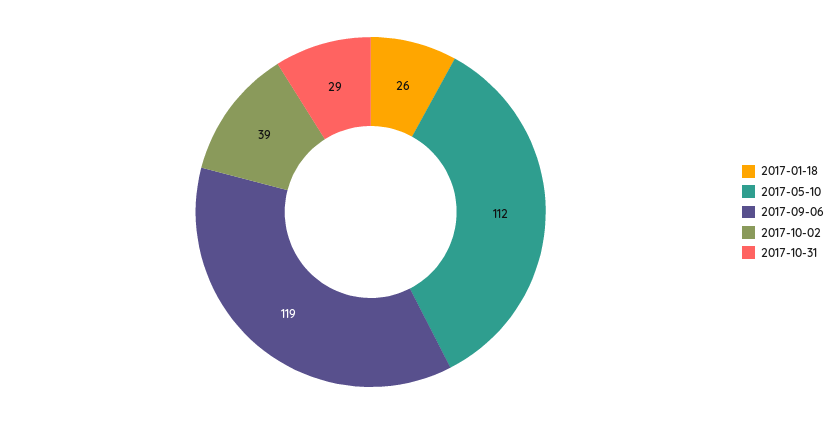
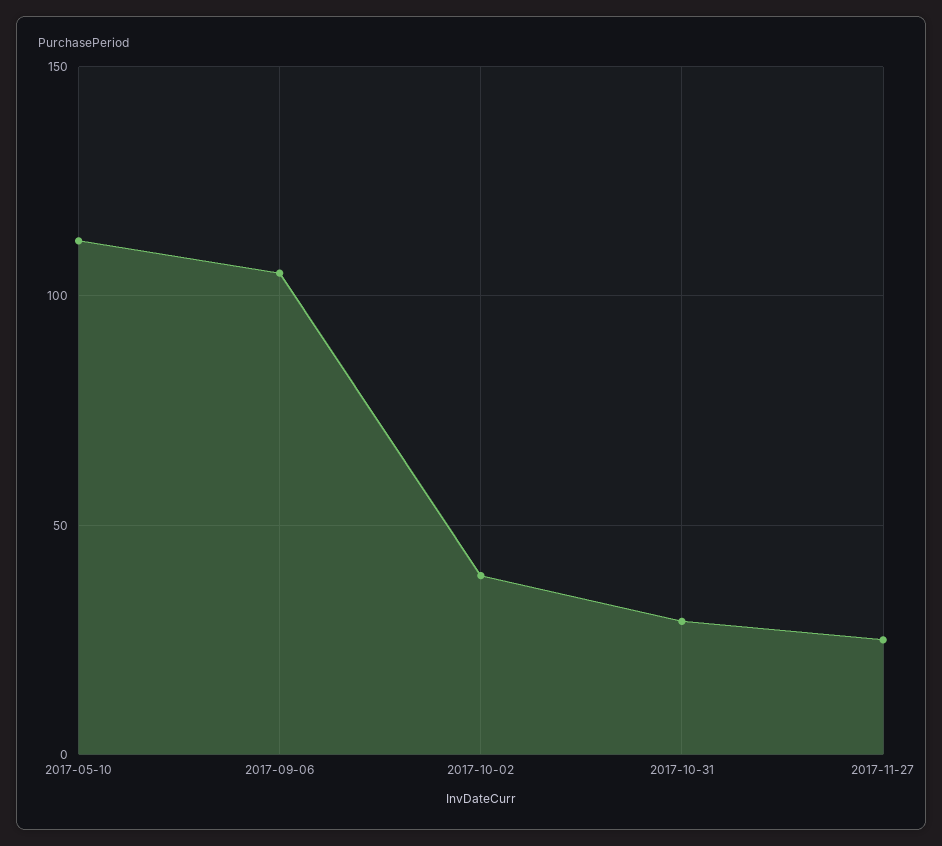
2017-01-18: 26 -> none
2017-09-06: 119 -> 105
2017-11-27: none -> 25

